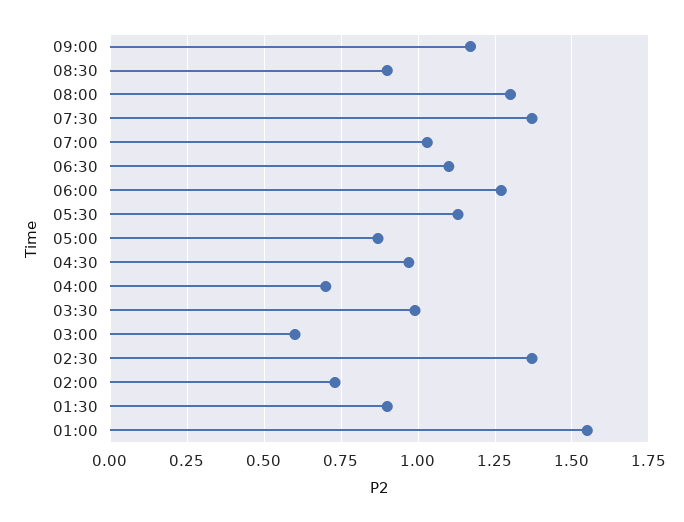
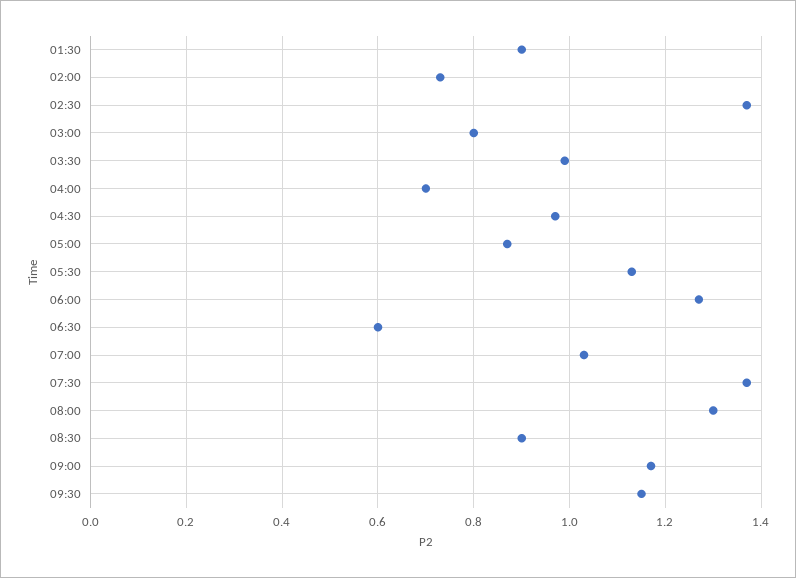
06:30: 1.1 -> 0.6
03:00: 0.6 -> 0.8
01:00: 1.55 -> none
09:30: none -> 1.15

